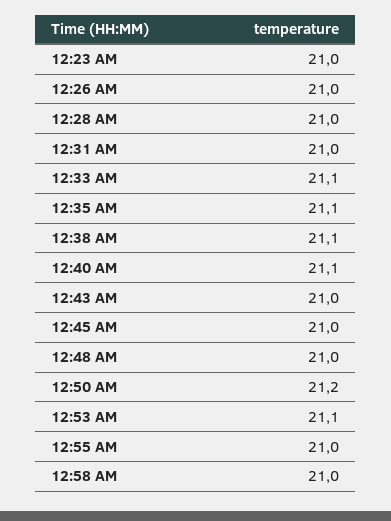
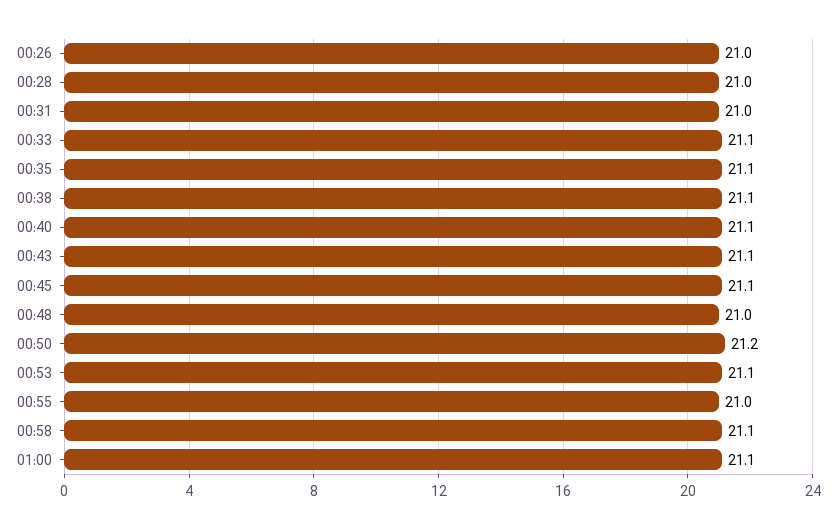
12:23 AM: 21 -> none
12:43 AM: 21 -> 21.1
12:45 AM: 21 -> 21.1
12:58 AM: 21 -> 21.1
01:00: none -> 21.1

